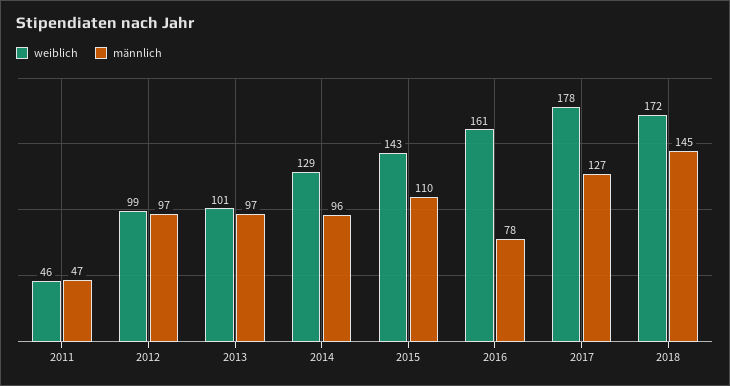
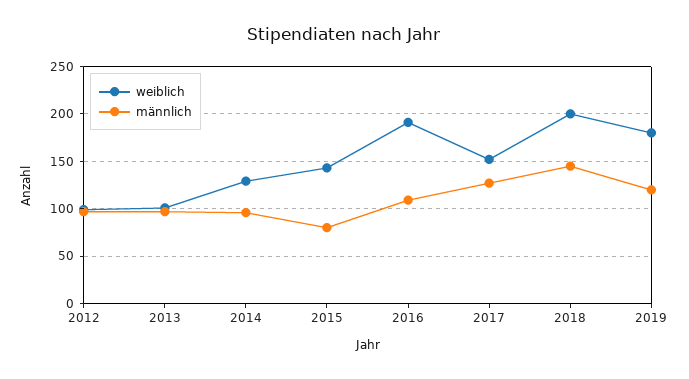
weiblich, 2011: 46 -> none
männlich, 2011: 47 -> none
männlich, 2015: 110 -> 80
weiblich, 2016: 161 -> 190
männlich, 2016: 78 -> 110
weiblich, 2017: 178 -> 150
weiblich, 2018: 172 -> 200
weiblich, 2019: none -> 180
männlich, 2019: none -> 120

